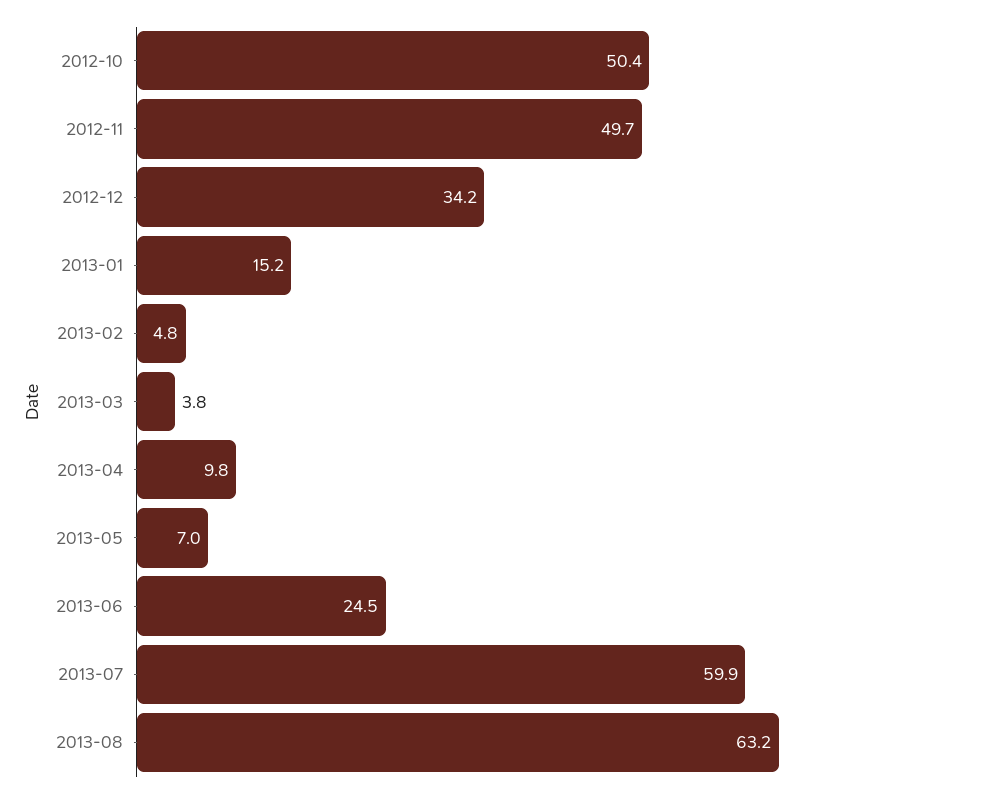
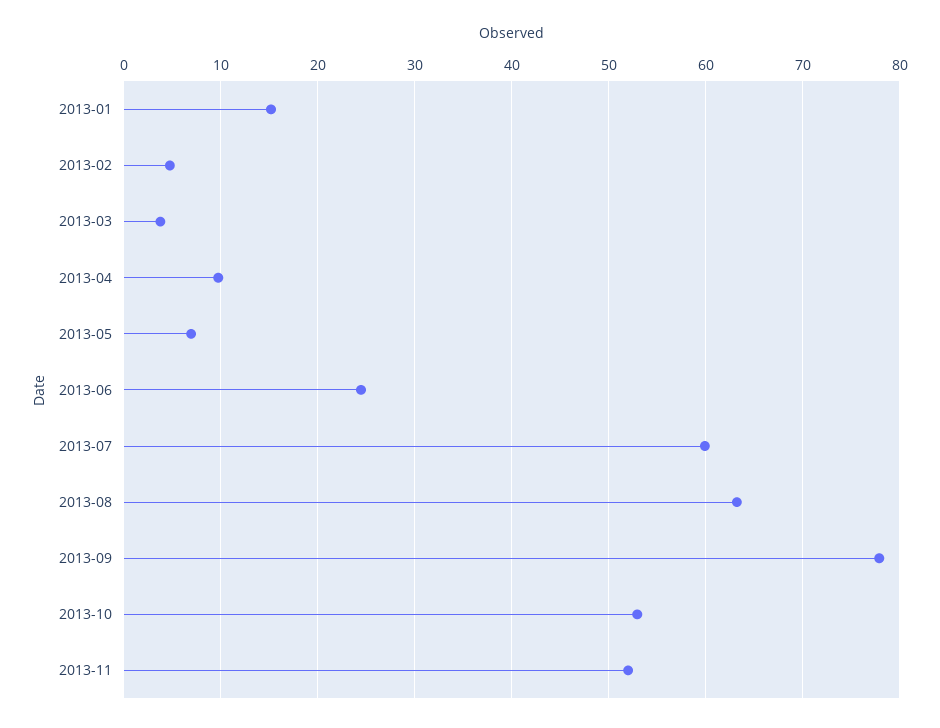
2012-10: 50.4 -> none
2012-11: 49.7 -> none
2012-12: 34.2 -> none
2013-09: none -> 78
2013-10: none -> 53
2013-11: none -> 52

